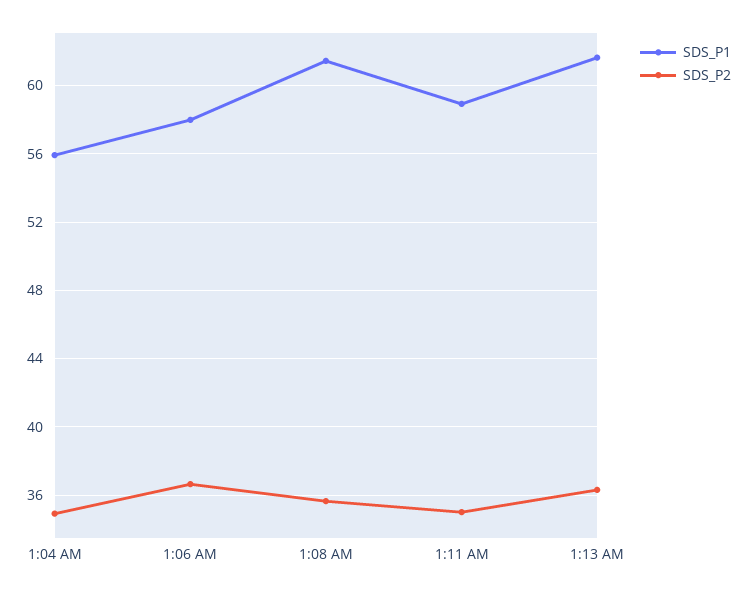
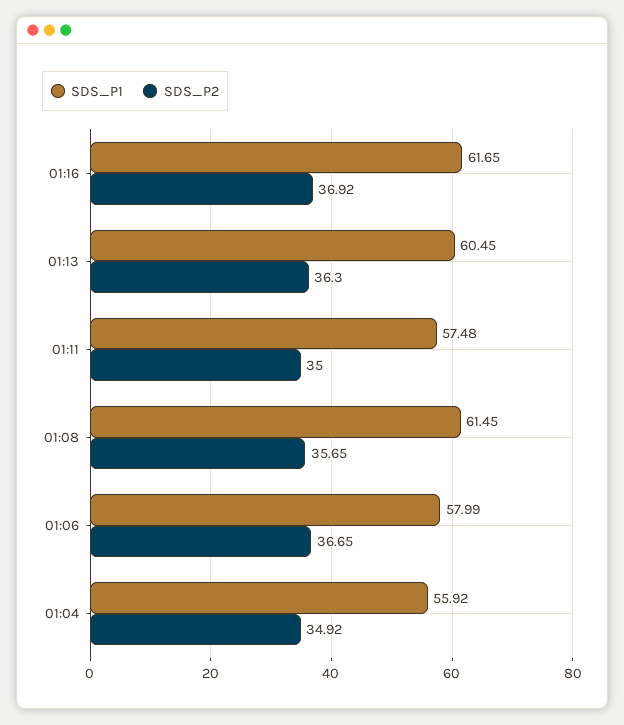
SDS_P1, 1:11 AM: 59 -> 57.48
SDS_P1, 1:13 AM: 61.5 -> 60.45
SDS_P1, 01:16: none -> 61.65
SDS_P2, 01:16: none -> 36.92

